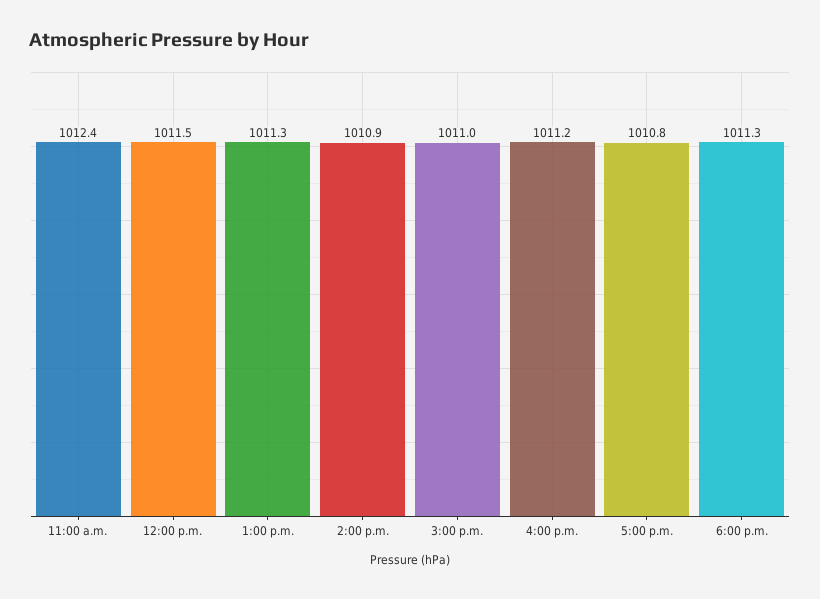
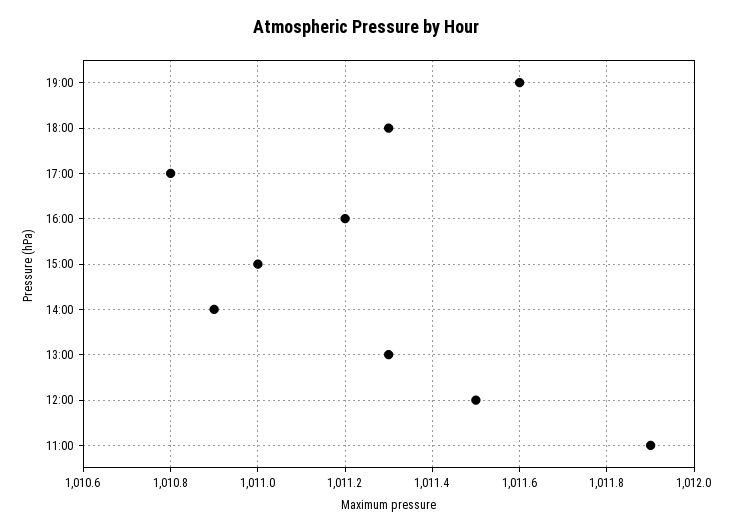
11:00 a.m.: 1012.4 -> 1011.9
19:00: none -> 1011.6

